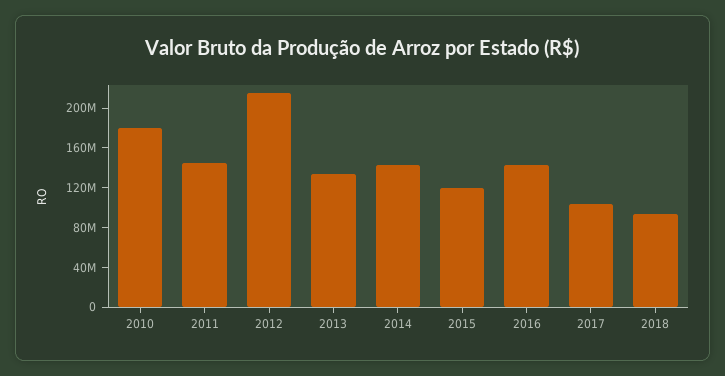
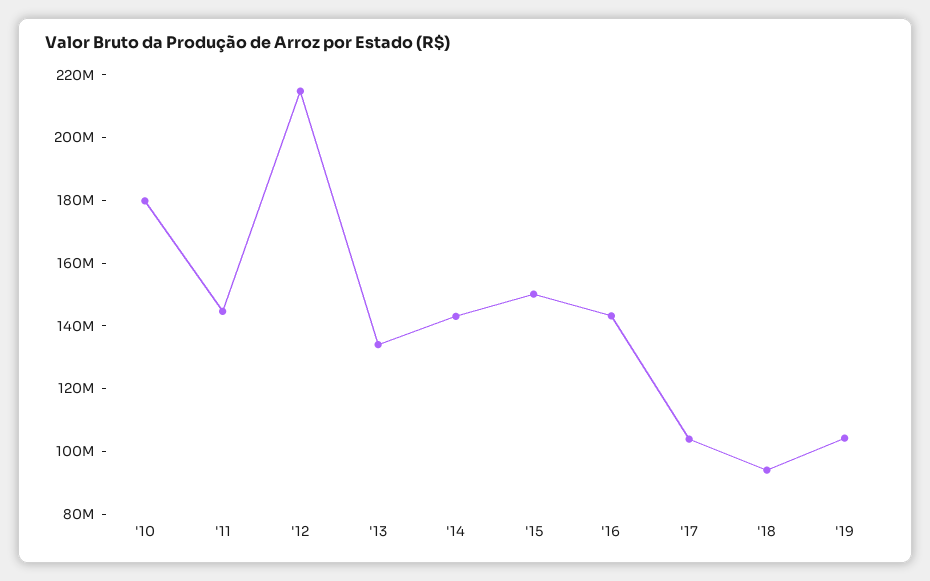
2015: 120000000 -> 150000000
'19: none -> 105000000

